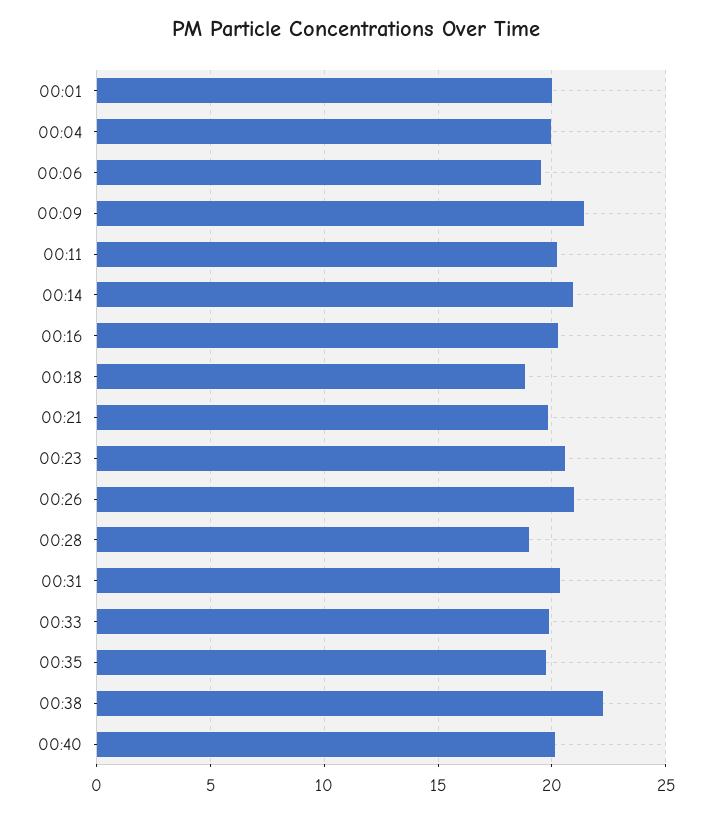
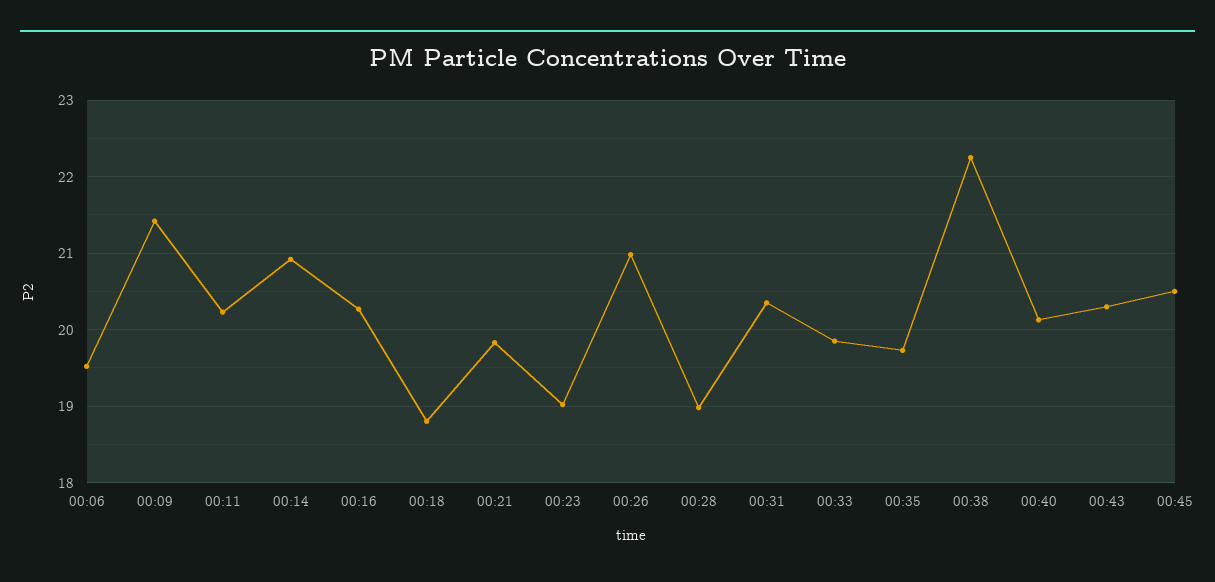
00:01: 20 -> none
00:04: 20 -> none
00:23: 20.5 -> 19
00:43: none -> 20.3
00:45: none -> 20.5

